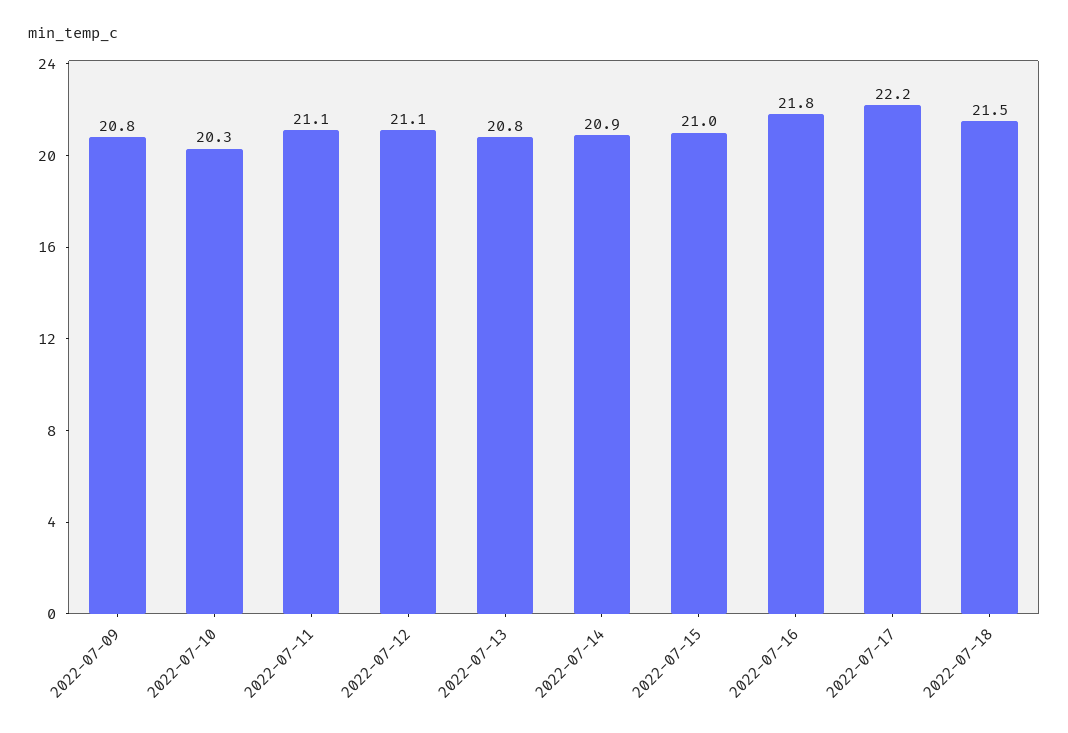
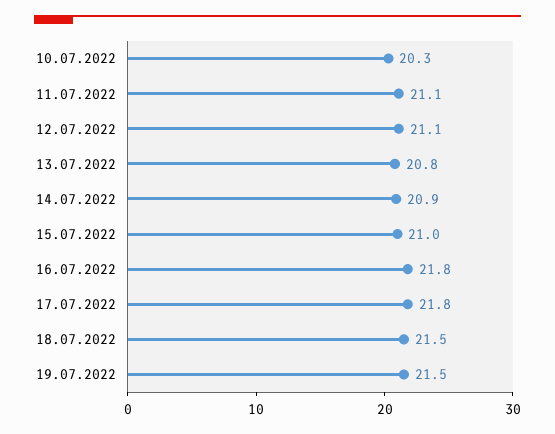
2022-07-09: 20.8 -> none
2022-07-17: 22.2 -> 21.8
19.07.2022: none -> 21.5

